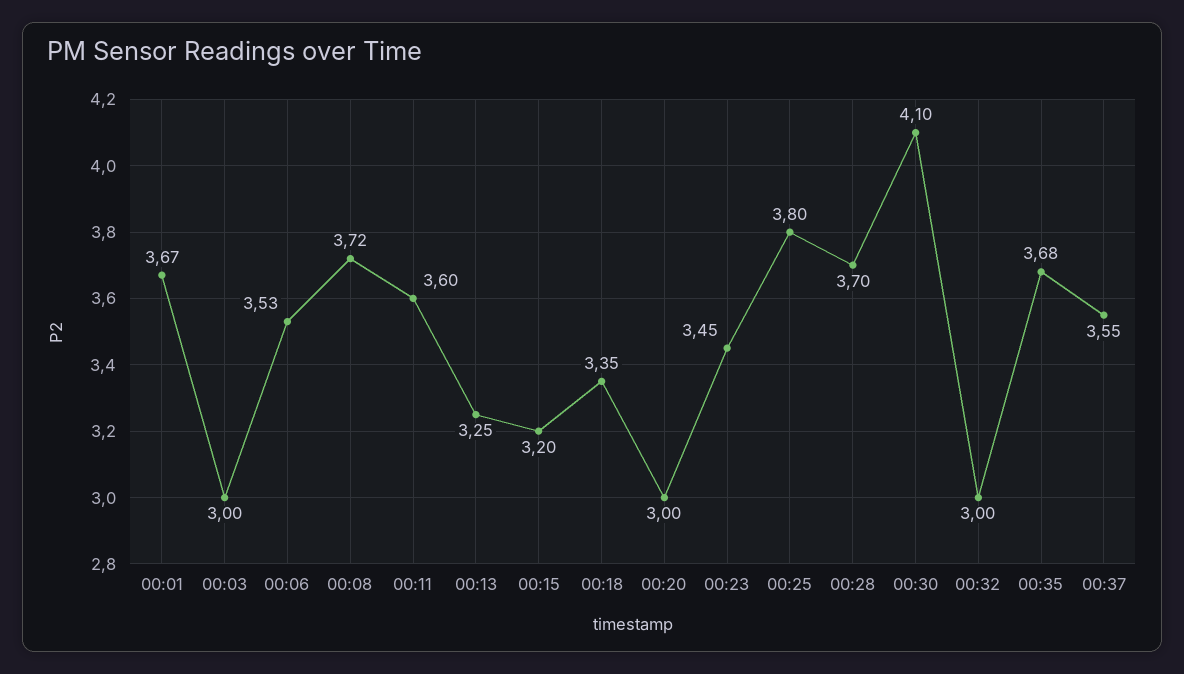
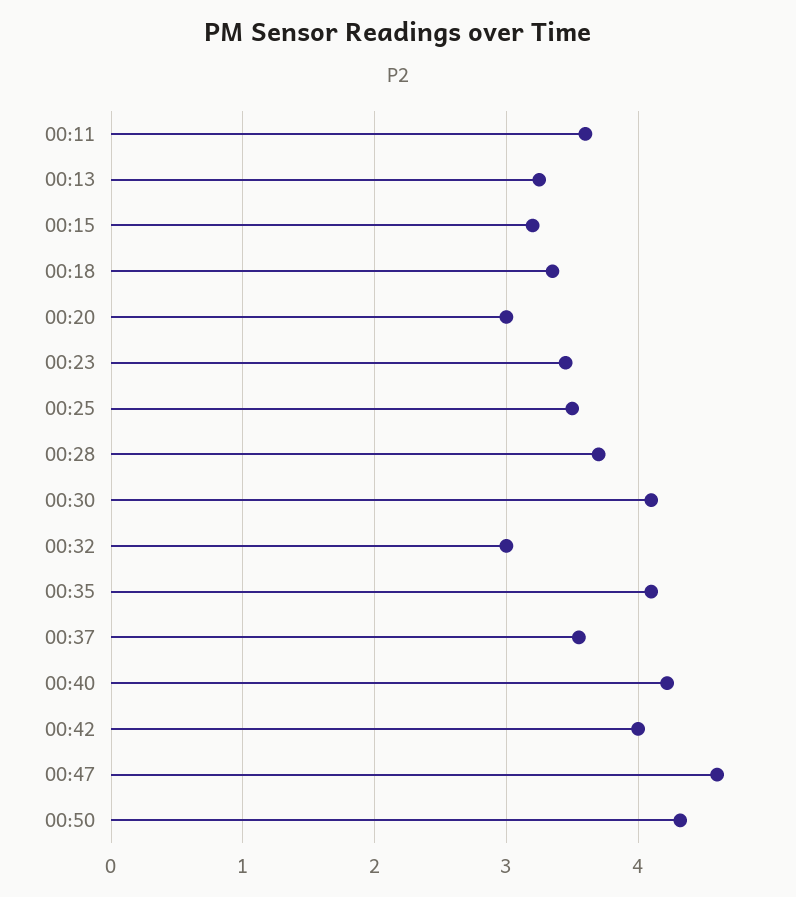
00:01: 3.67 -> none
00:03: 3 -> none
00:06: 3.53 -> none
00:08: 3.72 -> none
00:25: 3.8 -> 3.5
00:35: 3.68 -> 4.1
00:40: none -> 4.2
00:42: none -> 4
00:47: none -> 4.6
00:50: none -> 4.3

